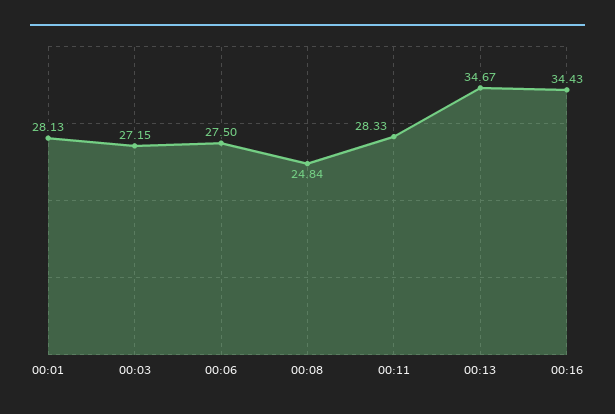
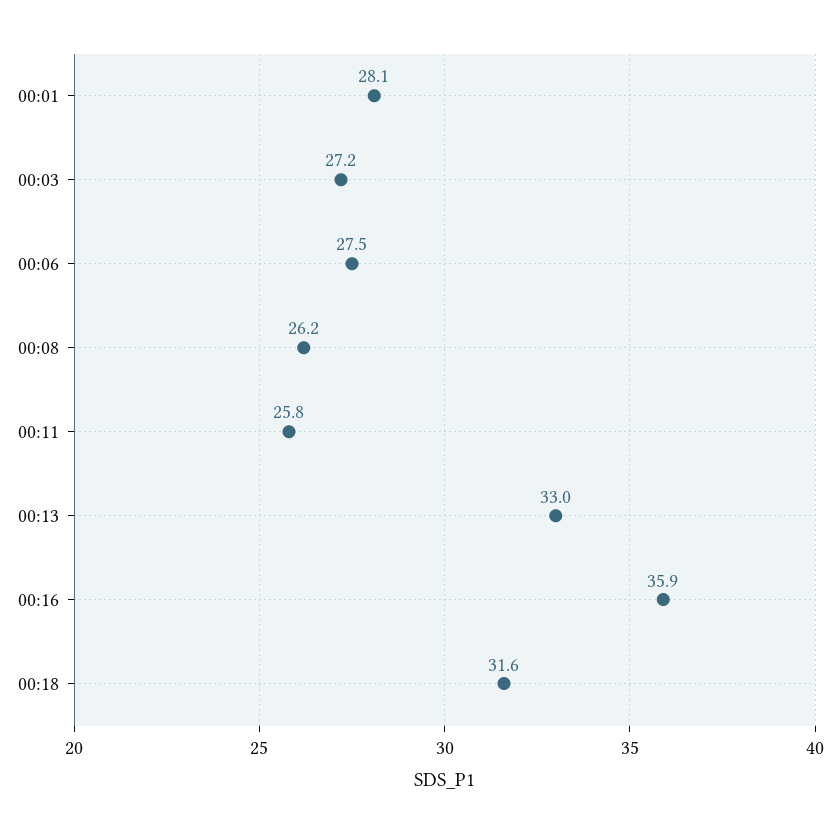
00:08: 24.84 -> 26.2
00:11: 28.33 -> 25.8
00:13: 34.67 -> 33
00:16: 34.43 -> 35.9
00:18: none -> 31.6

